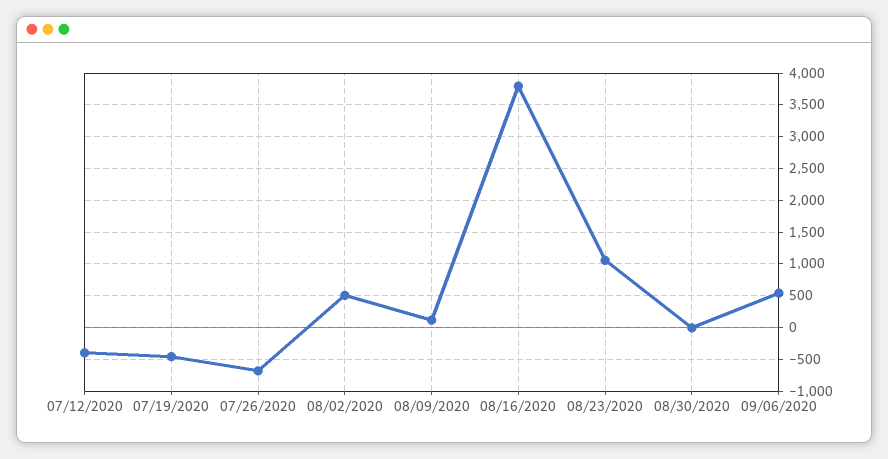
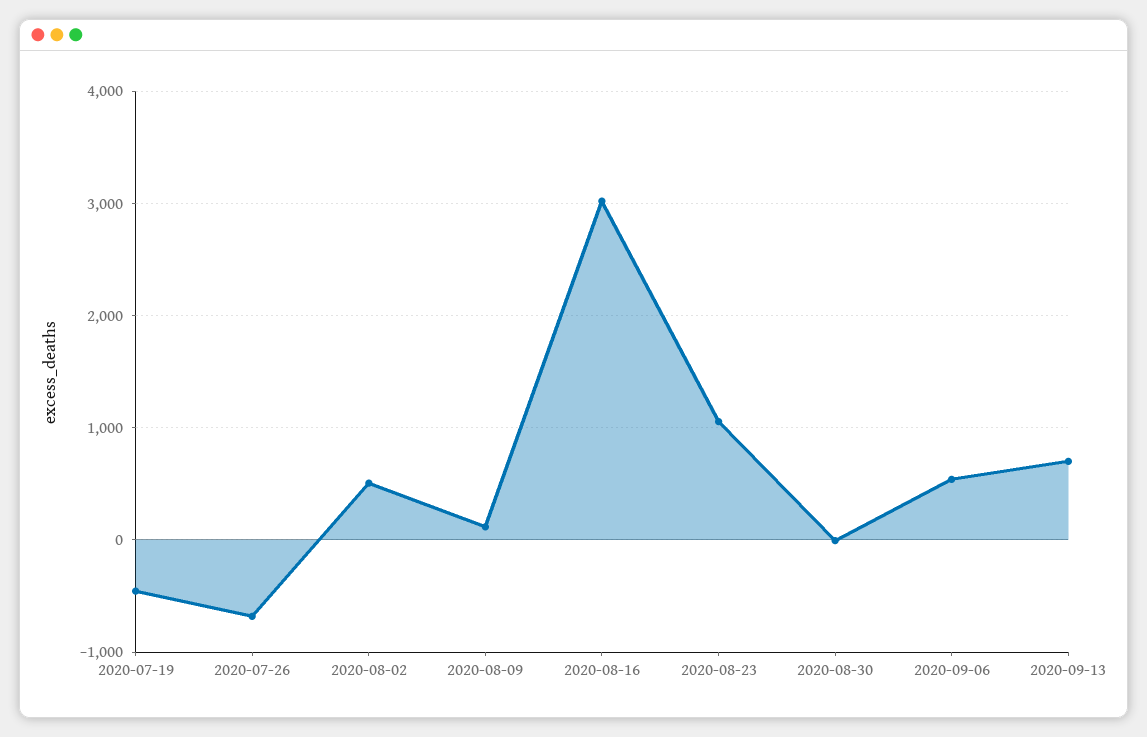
07/12/2020: -400 -> none
08/16/2020: 3800 -> 3000
2020-09-13: none -> 700

